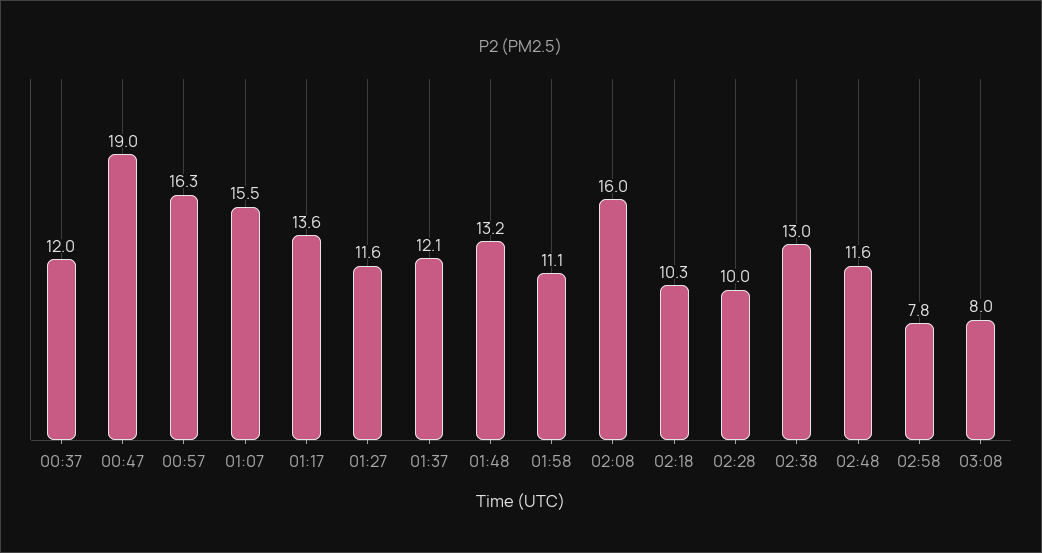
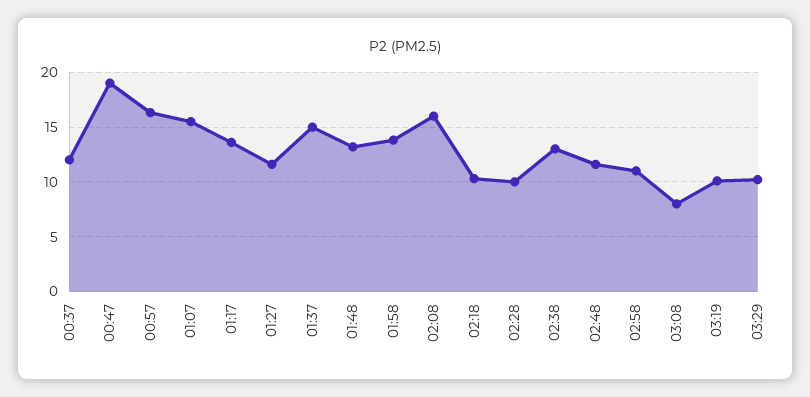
01:37: 12.1 -> 15
01:58: 11.1 -> 14
02:58: 7.8 -> 11
03:19: none -> 10
03:29: none -> 10

